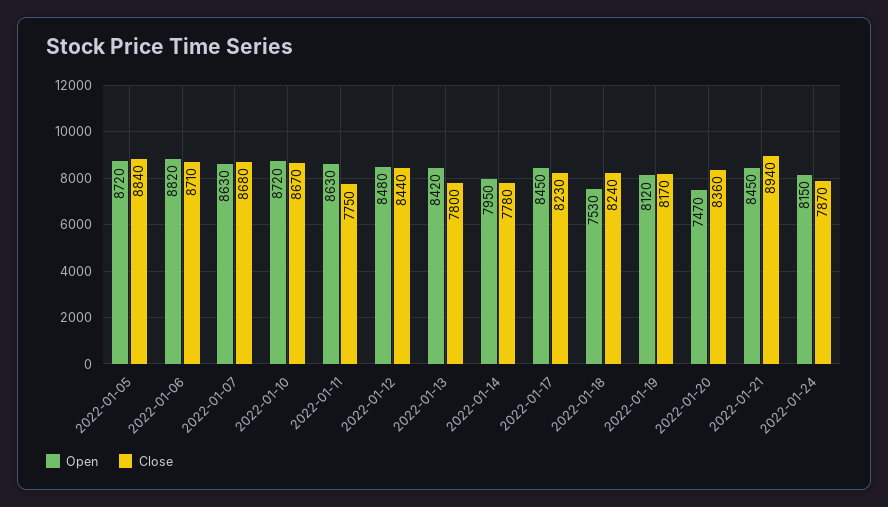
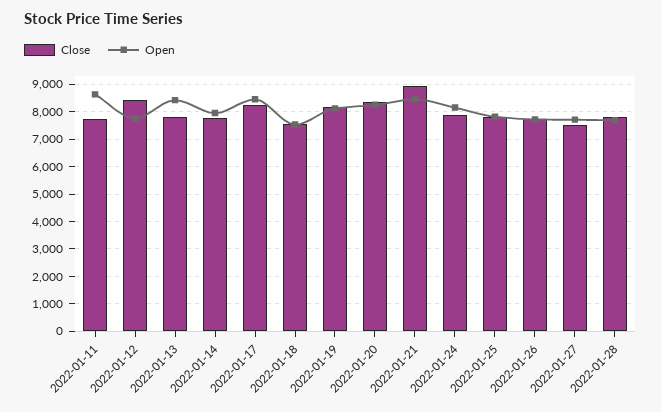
Open, 2022-01-05: 8720 -> none
Close, 2022-01-05: 8840 -> none
Open, 2022-01-06: 8820 -> none
Close, 2022-01-06: 8710 -> none
Open, 2022-01-07: 8630 -> none
Close, 2022-01-07: 8680 -> none
Open, 2022-01-10: 8720 -> none
Close, 2022-01-10: 8670 -> none
Open, 2022-01-12: 8480 -> 7750
Close, 2022-01-18: 8240 -> 7500
Open, 2022-01-20: 7470 -> 8250
Close, 2022-01-25: none -> 7750
Open, 2022-01-25: none -> 7750
Close, 2022-01-26: none -> 7750
Open, 2022-01-26: none -> 7750
Close, 2022-01-27: none -> 7500
Open, 2022-01-27: none -> 7750
Close, 2022-01-28: none -> 7750
Open, 2022-01-28: none -> 7750

